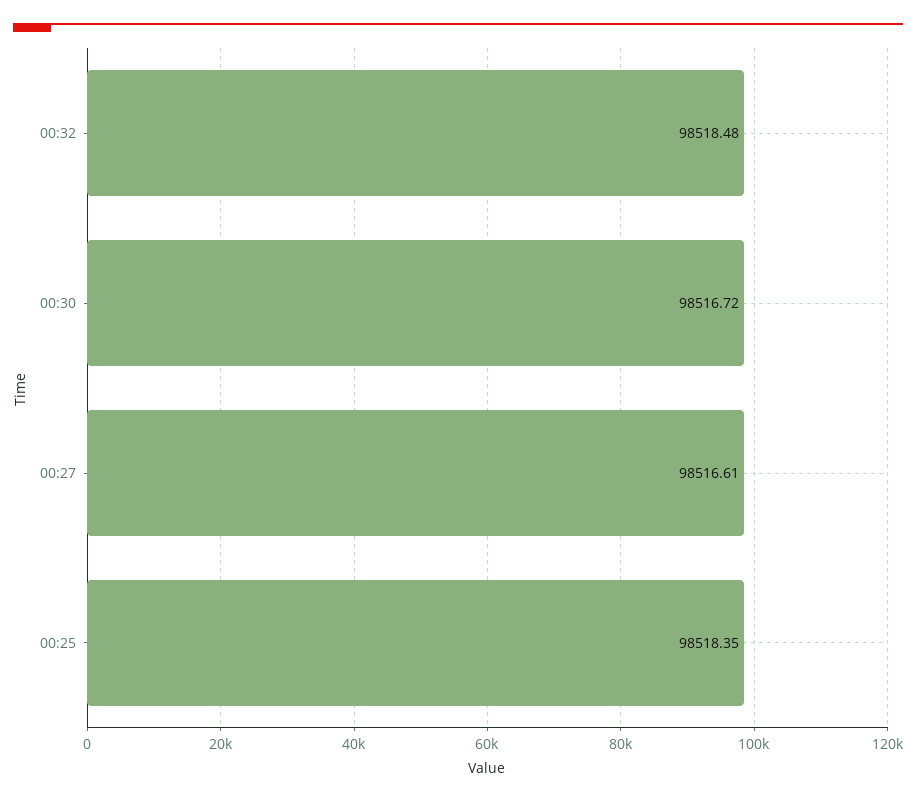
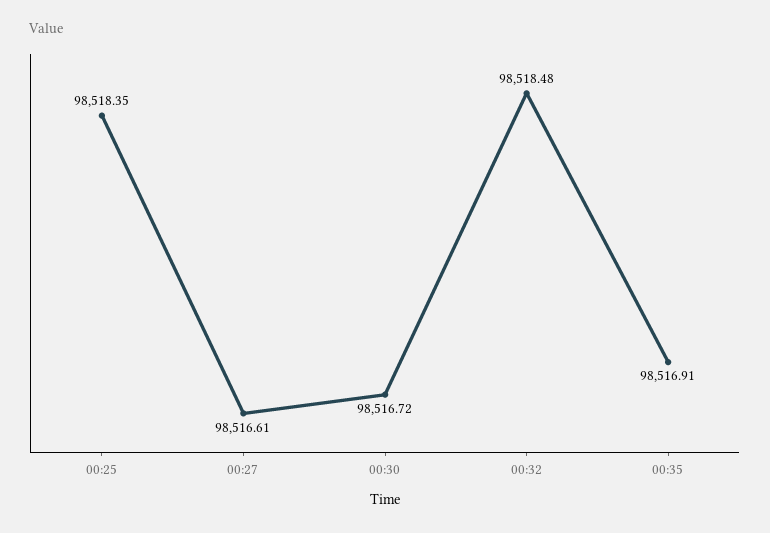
00:35: none -> 98516.91

